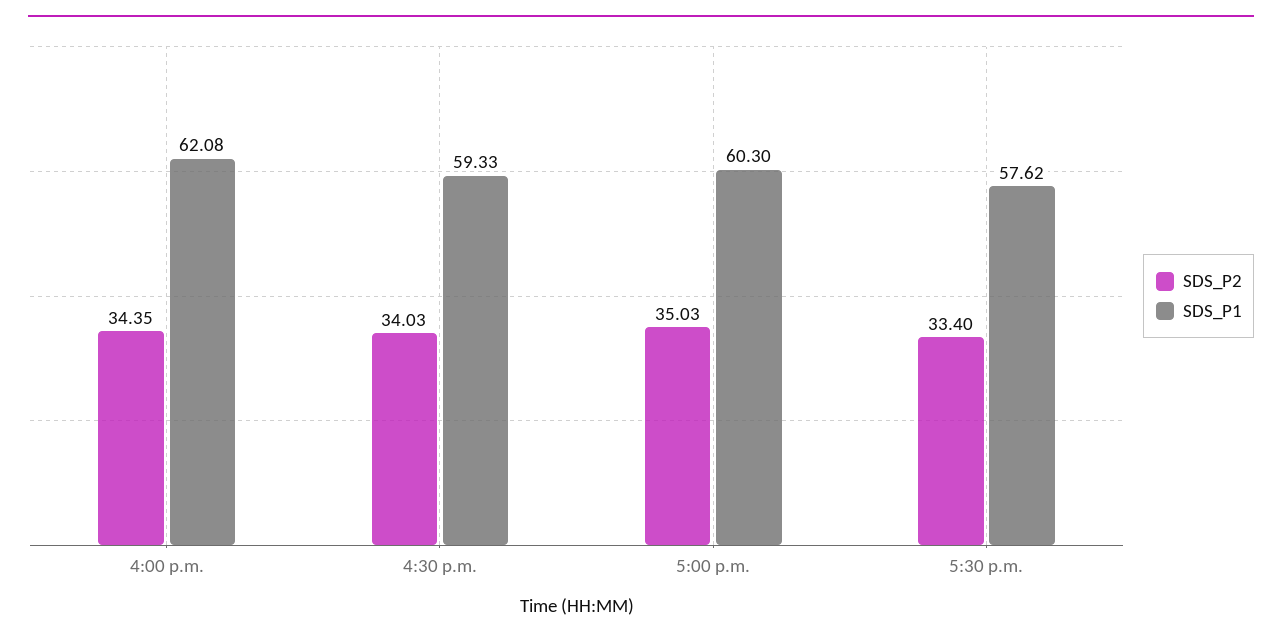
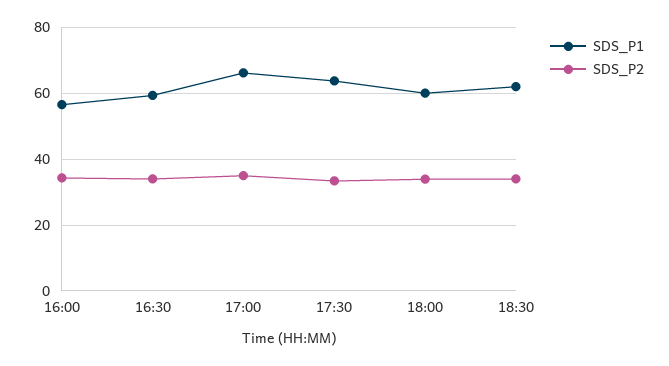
SDS_P1, 4:00 p.m.: 62.08 -> 56
SDS_P1, 5:00 p.m.: 60.3 -> 66
SDS_P1, 5:30 p.m.: 57.62 -> 64
SDS_P1, 18:00: none -> 60
SDS_P2, 18:00: none -> 34
SDS_P1, 18:30: none -> 62
SDS_P2, 18:30: none -> 34

